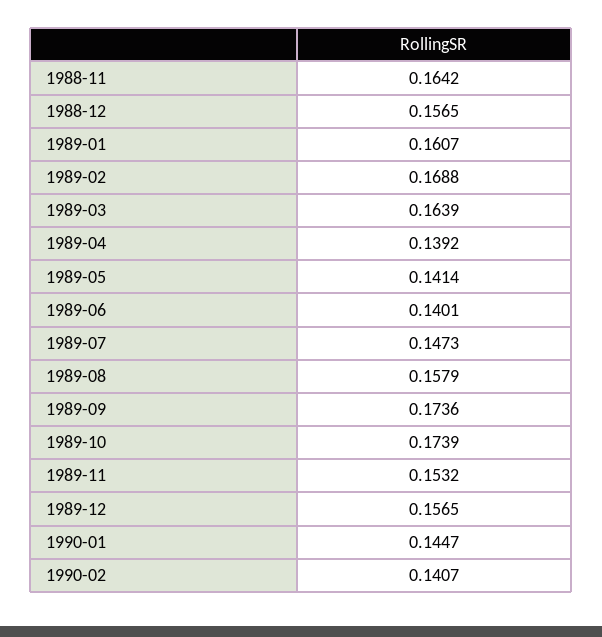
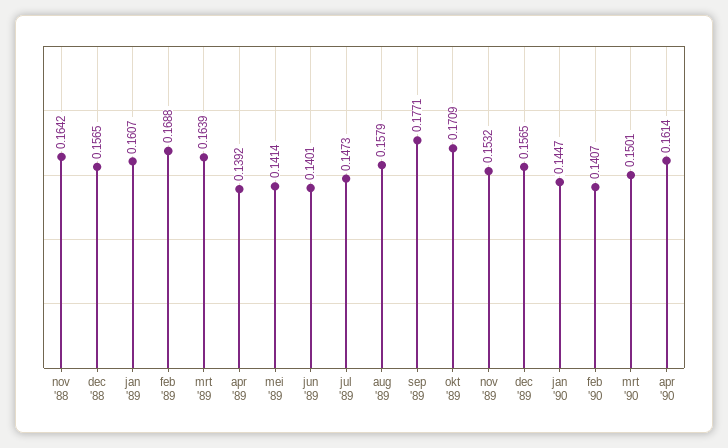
1989-09: 0.1736 -> 0.1771
1989-10: 0.1739 -> 0.1709
mrt '90: none -> 0.1501
apr '90: none -> 0.1614

